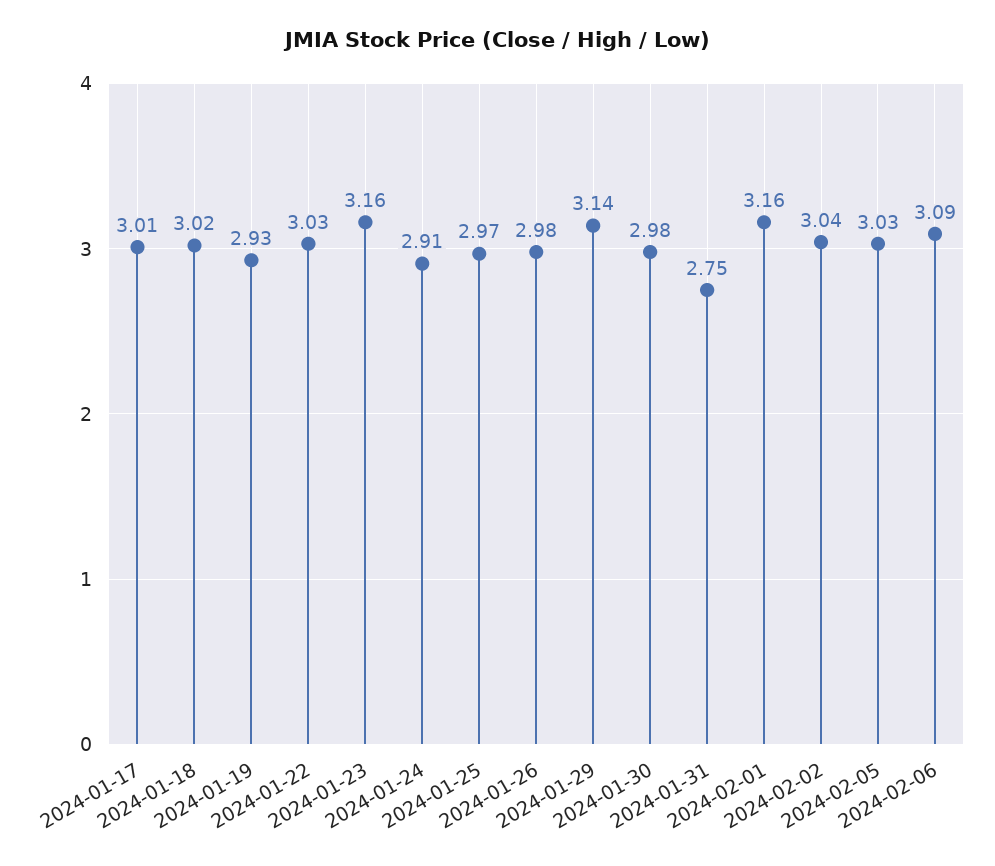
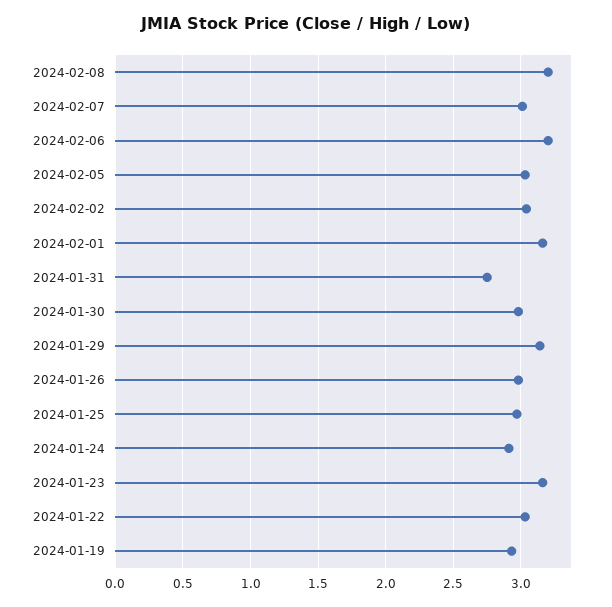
2024-01-17: 3.01 -> none
2024-01-18: 3.02 -> none
2024-02-06: 3.09 -> 3.2
2024-02-08: none -> 3.2
2024-02-07: none -> 3

